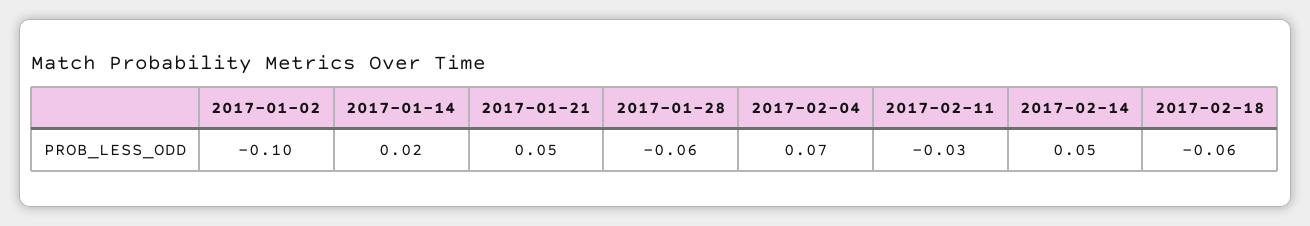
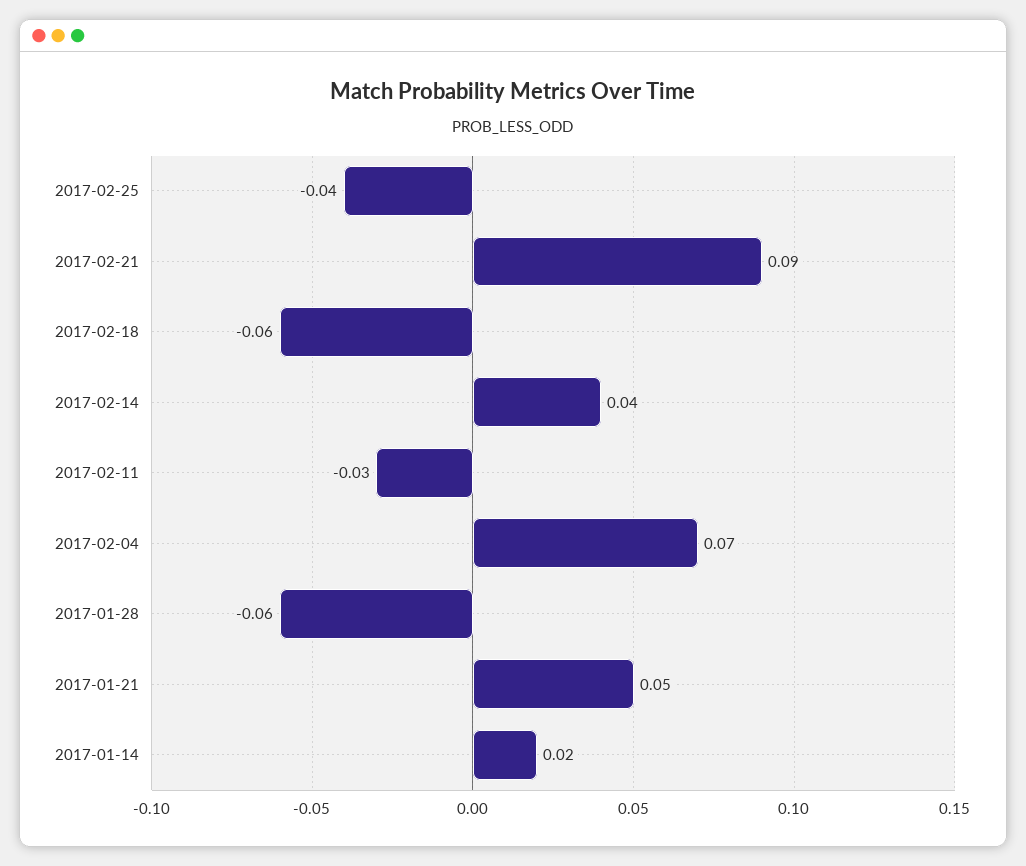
2017-01-02: -0.1 -> none
2017-02-14: 0.05 -> 0.04
2017-02-25: none -> -0.04
2017-02-21: none -> 0.09

